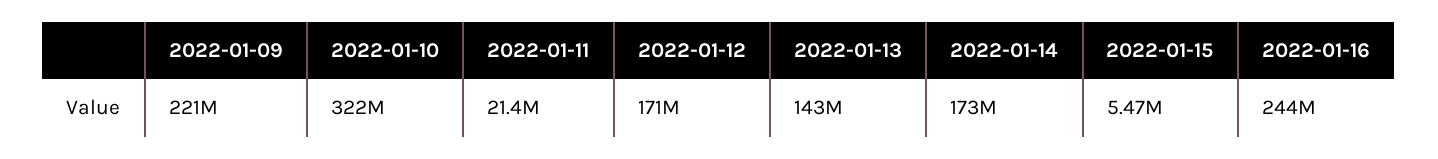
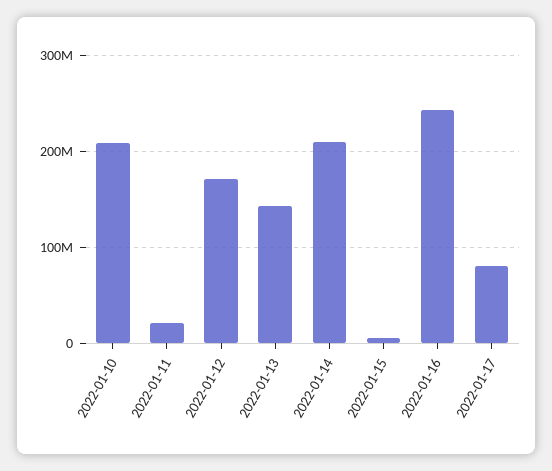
2022-01-09: 221000000 -> none
2022-01-10: 322000000 -> 210000000
2022-01-14: 173000000 -> 210000000
2022-01-17: none -> 80000000

